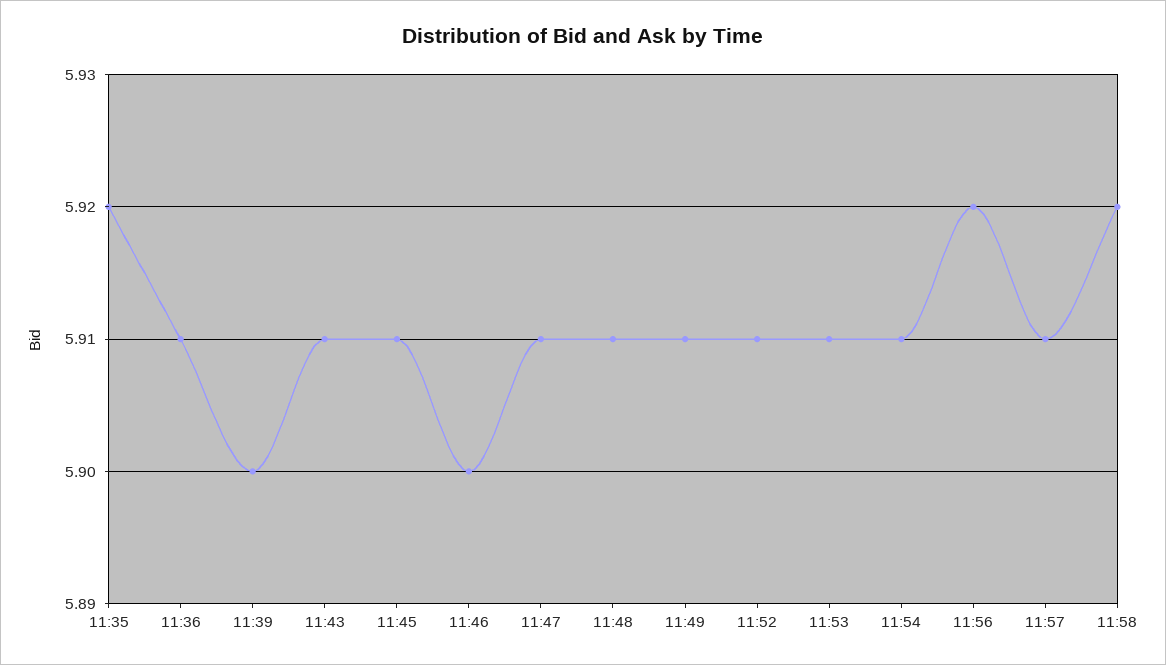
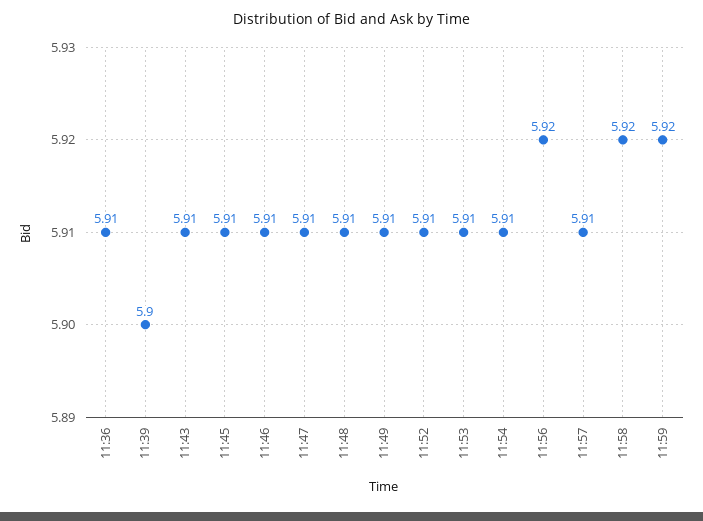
11:35: 5.92 -> none
11:46: 5.9 -> 5.91
11:59: none -> 5.92

